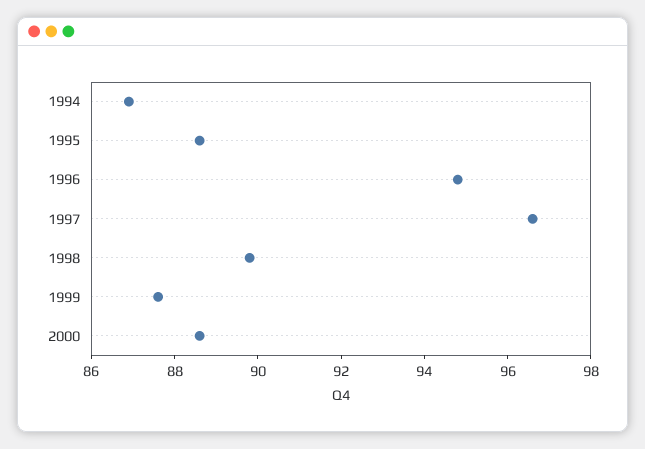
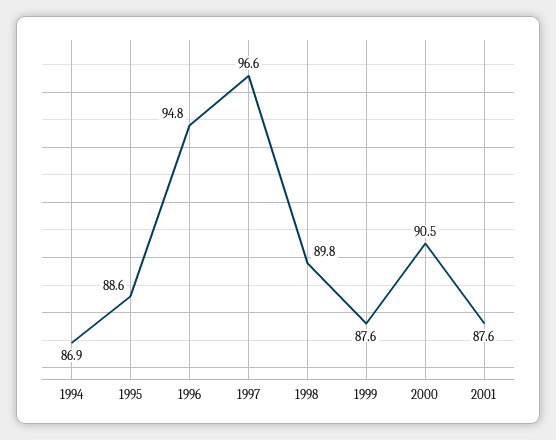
2000: 88.5 -> 90.5
2001: none -> 87.6

